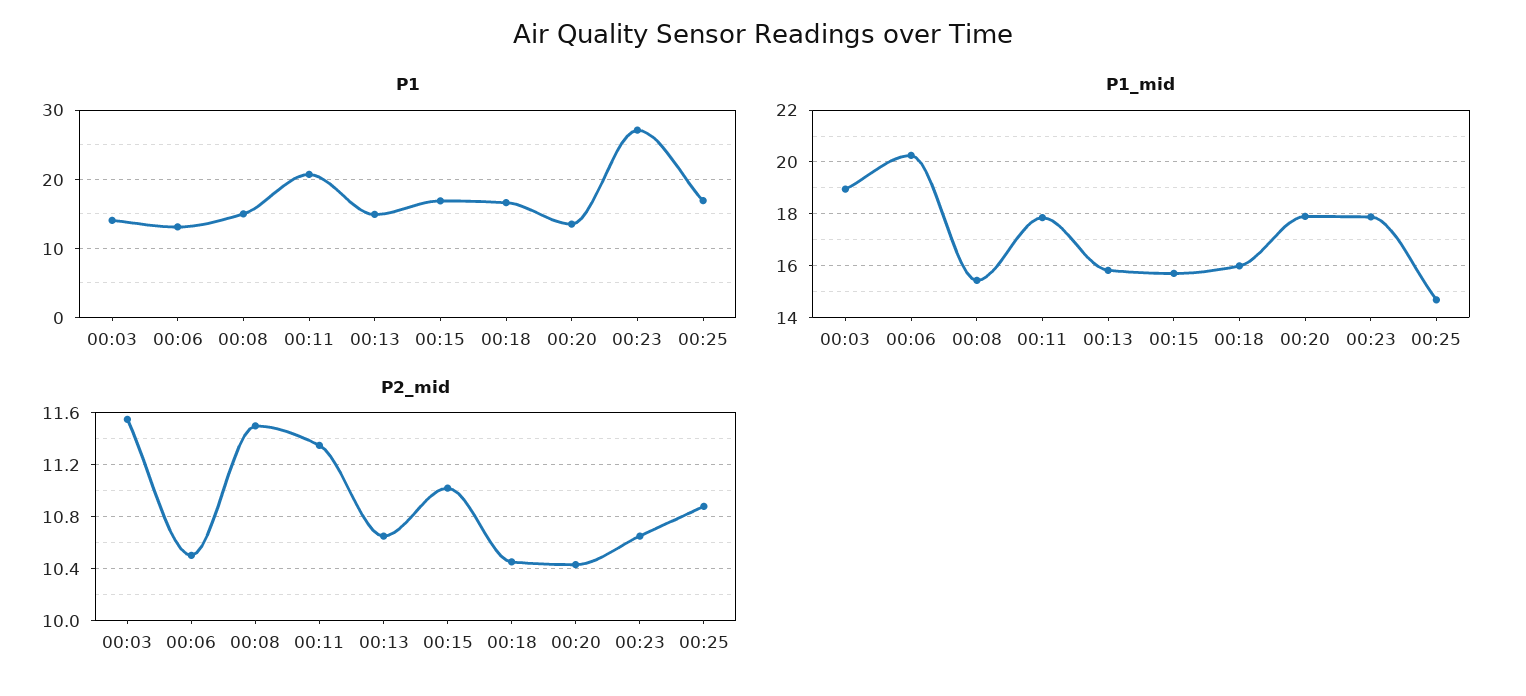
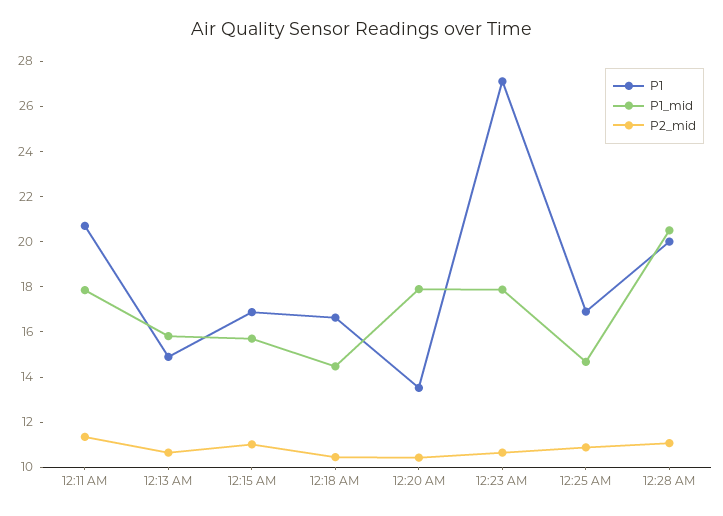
P1, 00:03: 14 -> none
P1, 00:06: 13 -> none
P1, 00:08: 15 -> none
P1_mid, 00:03: 19 -> none
P1_mid, 00:06: 20.25 -> none
P1_mid, 00:08: 15.5 -> none
P1_mid, 00:18: 16 -> 14.5
P2_mid, 00:03: 11.55 -> none
P2_mid, 00:06: 10.5 -> none
P2_mid, 00:08: 11.5 -> none
P1, 12:28 AM: none -> 20
P1_mid, 12:28 AM: none -> 20.5
P2_mid, 12:28 AM: none -> 11

